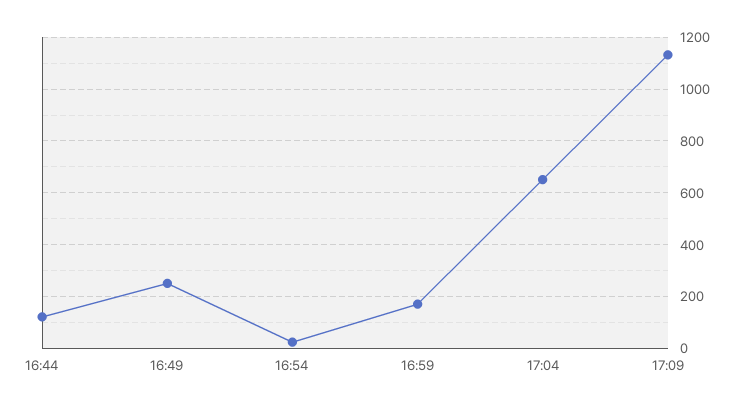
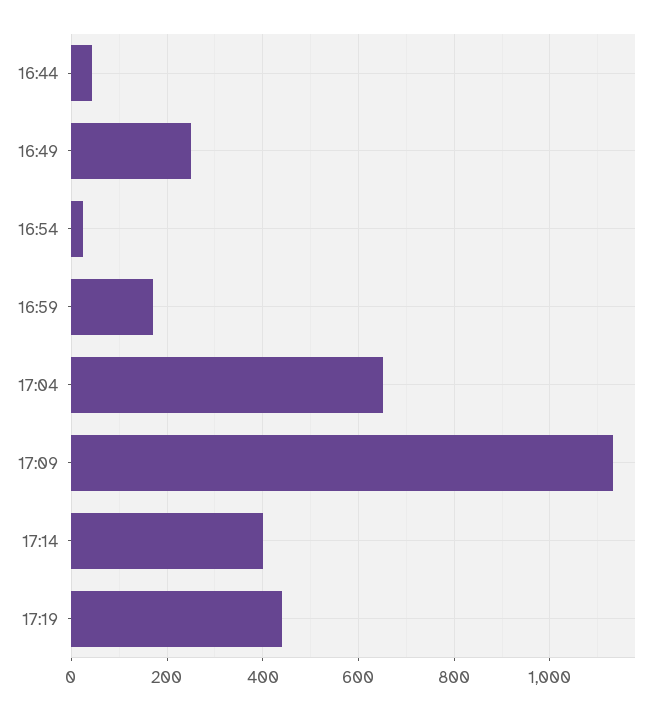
16:44: 125 -> 40
17:14: none -> 400
17:19: none -> 440

